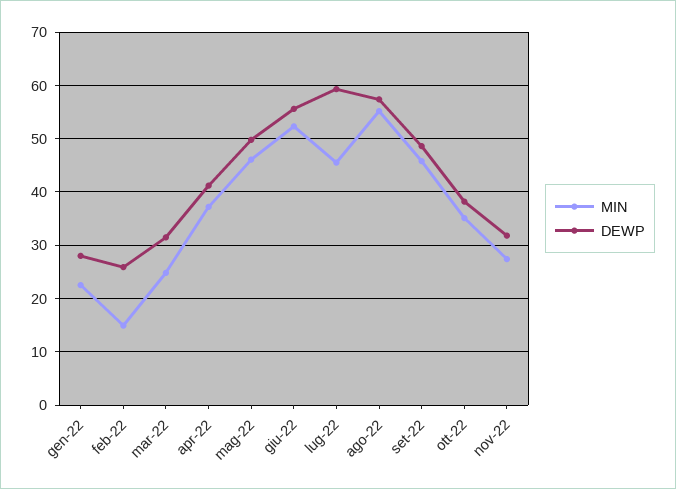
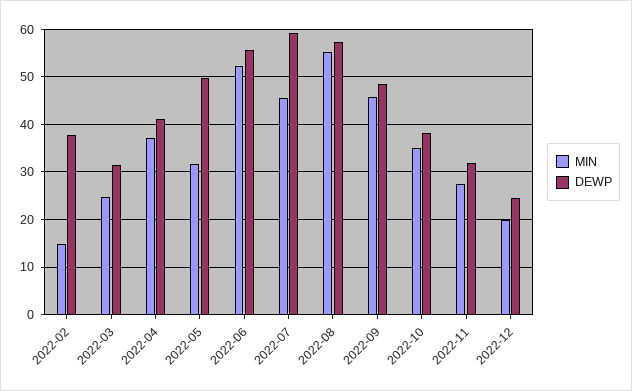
MIN, gen-22: 22 -> none
DEWP, gen-22: 28 -> none
DEWP, feb-22: 26 -> 38
MIN, mag-22: 46 -> 32
MIN, 2022-12: none -> 20
DEWP, 2022-12: none -> 24

